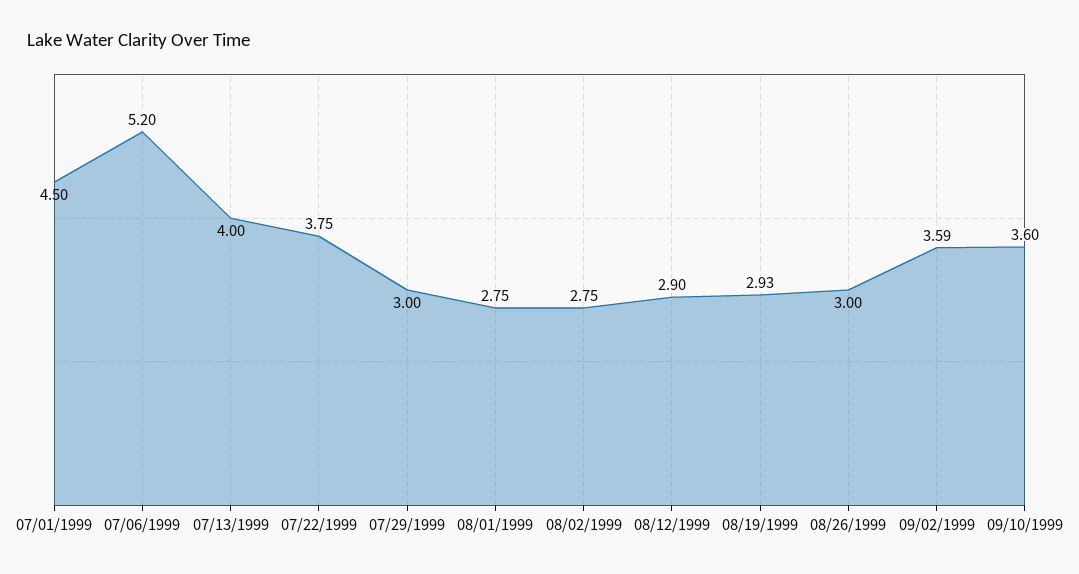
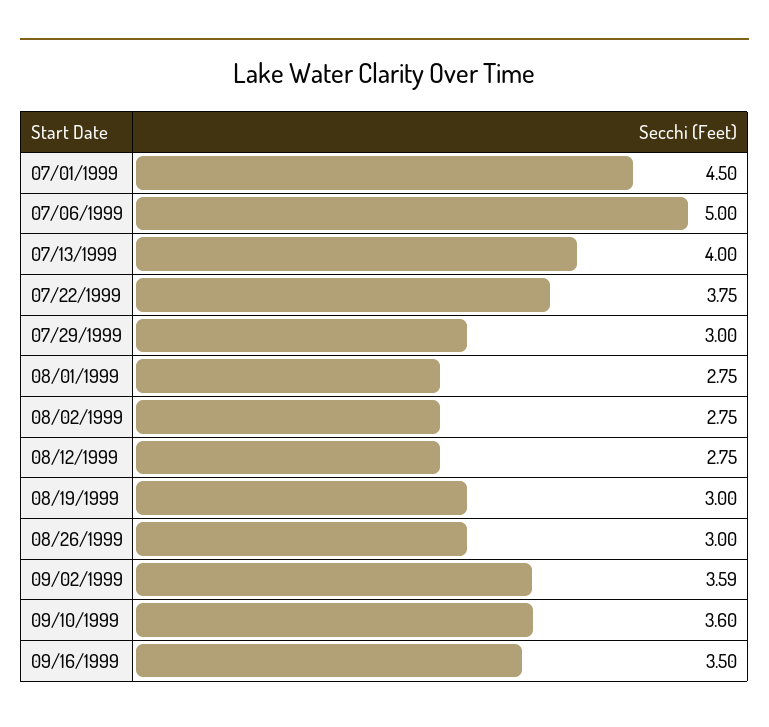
07/06/1999: 5.2 -> 5
08/12/1999: 2.9 -> 2.75
08/19/1999: 2.93 -> 3
09/16/1999: none -> 3.5

